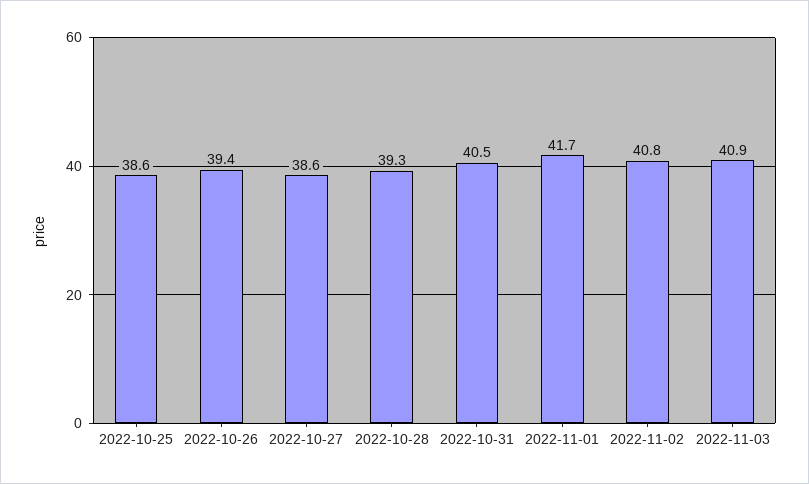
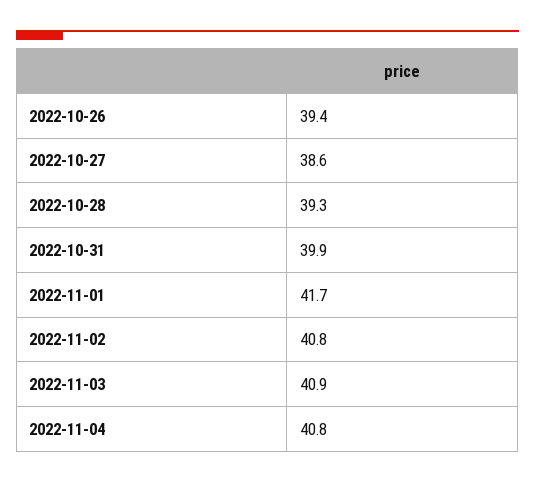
2022-10-25: 38.6 -> none
2022-10-31: 40.5 -> 39.9
2022-11-04: none -> 40.8

